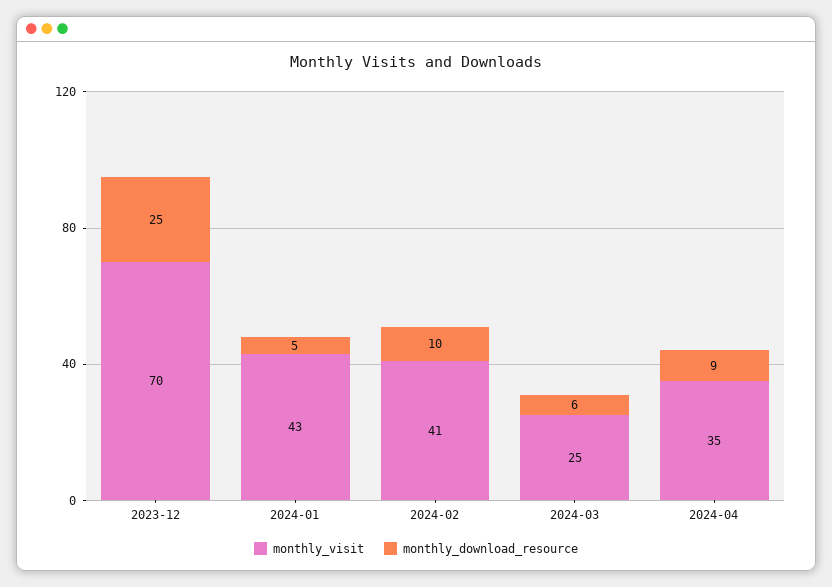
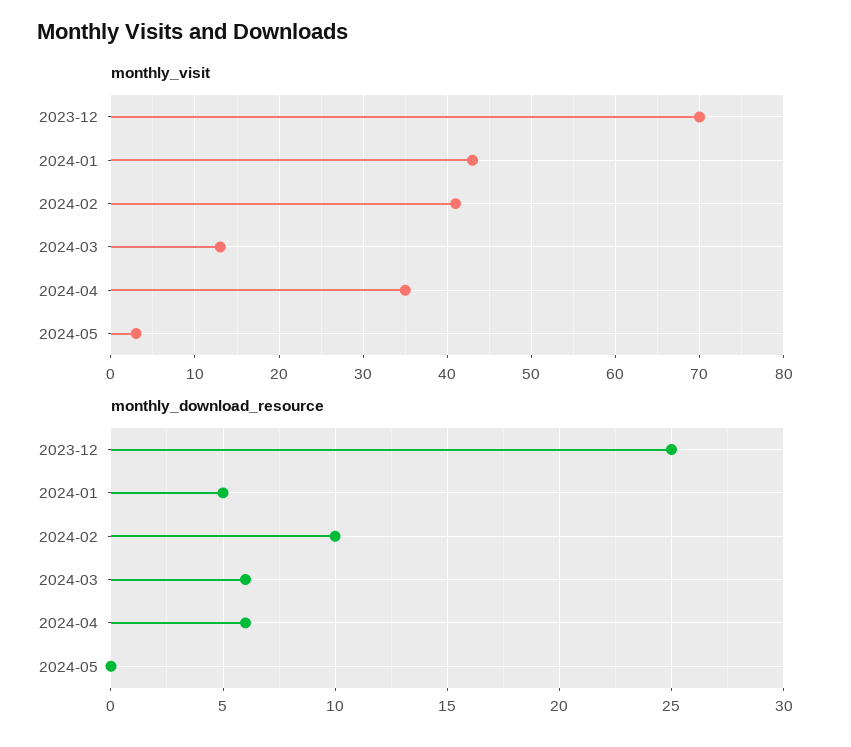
monthly_visit, 2024-03: 25 -> 13
monthly_download_resource, 2024-04: 9 -> 6
monthly_visit, 2024-05: none -> 3
monthly_download_resource, 2024-05: none -> 0

